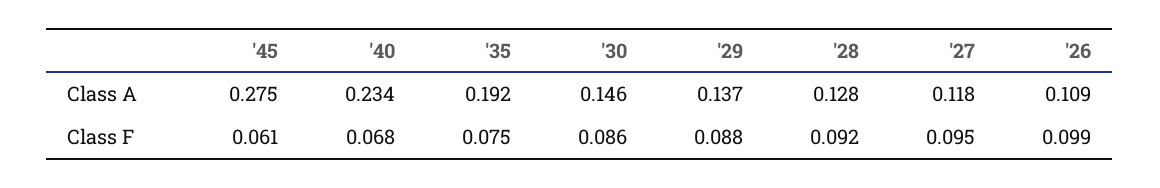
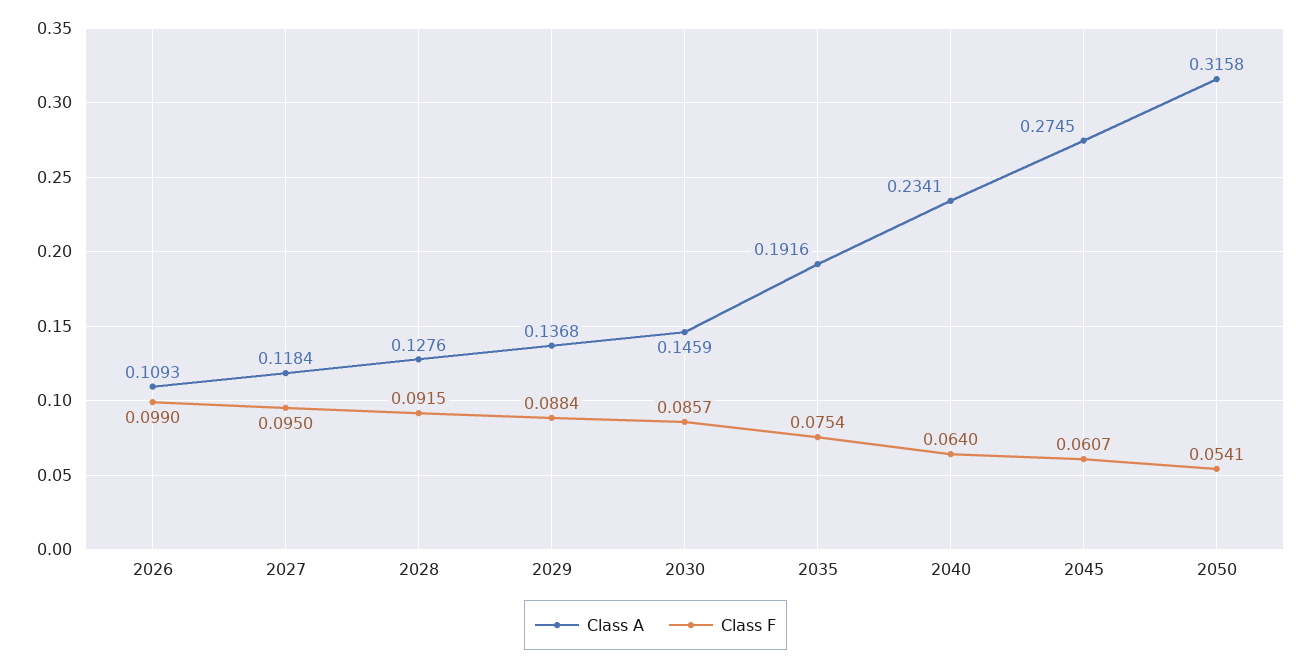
Class F, '40: 0.068 -> 0.064
Class A, 2050: none -> 0.3158
Class F, 2050: none -> 0.0541

